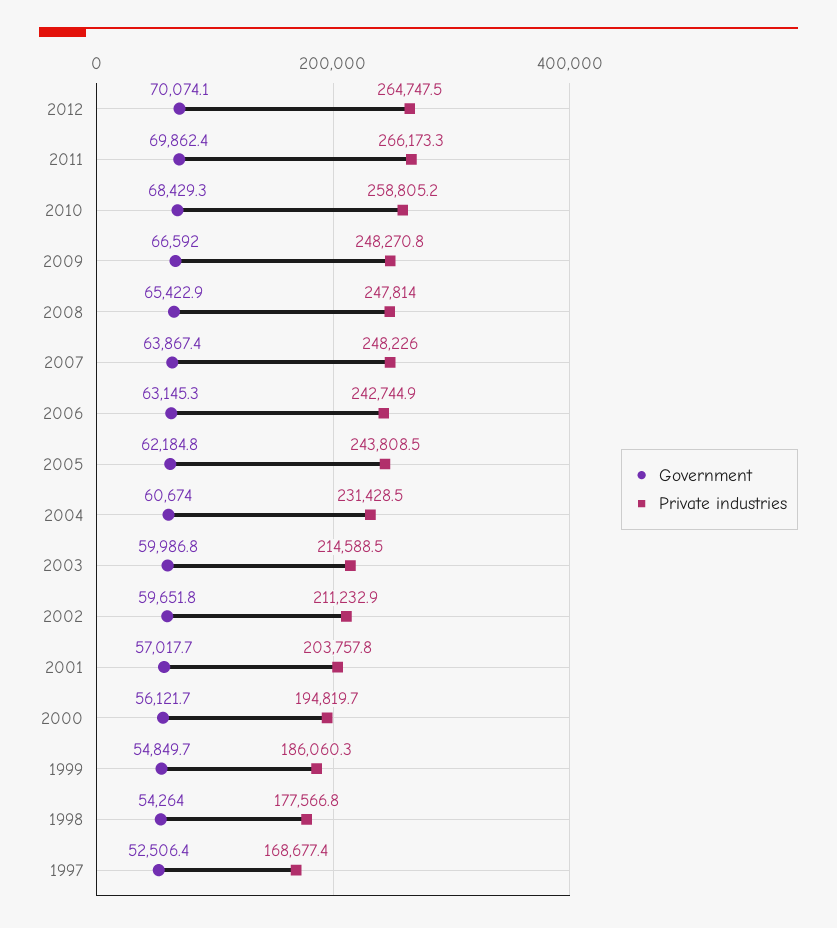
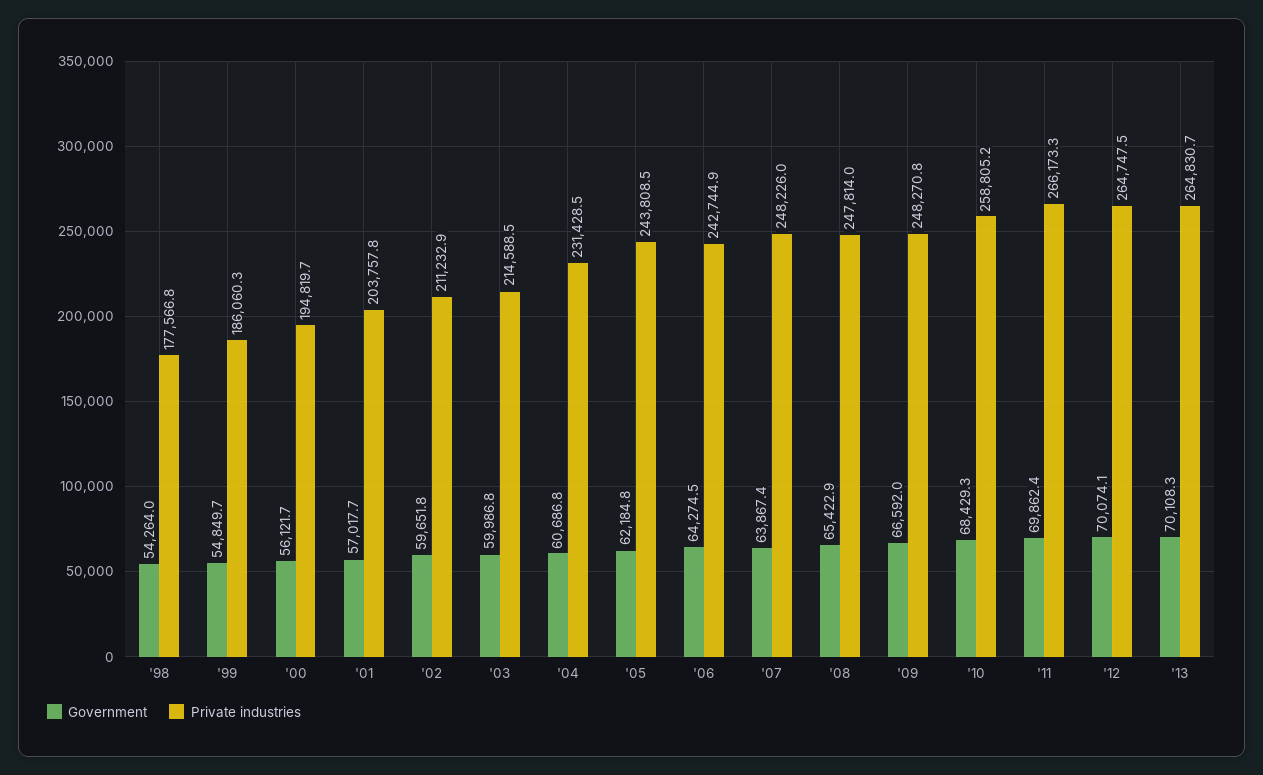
Government, 2006: 63145.3 -> 64274.5
Government, 2004: 60674 -> 60686.8
Government, 1997: 52506.4 -> none
Private industries, 1997: 168677.4 -> none
Government, '13: none -> 70108.3
Private industries, '13: none -> 264830.7

